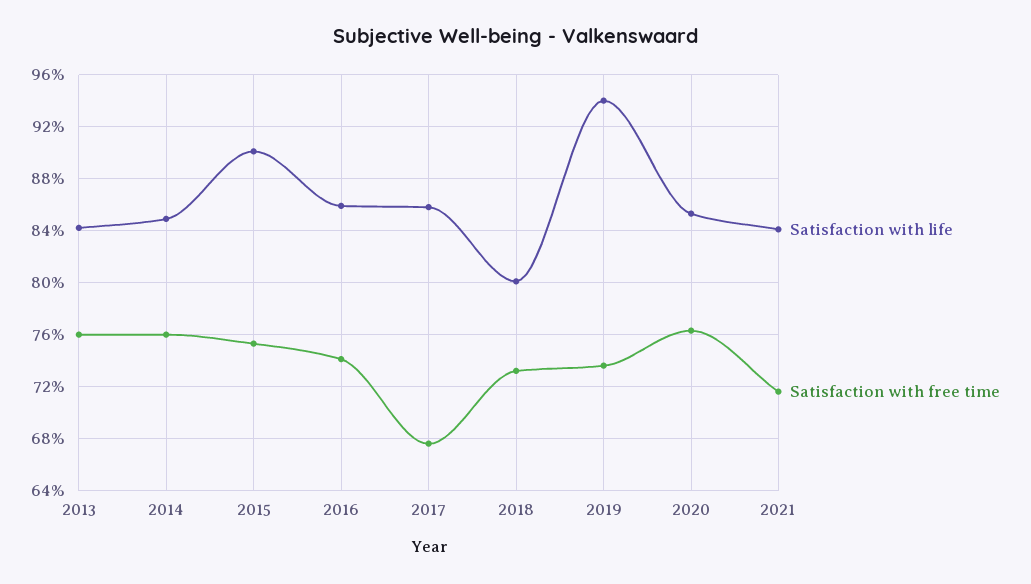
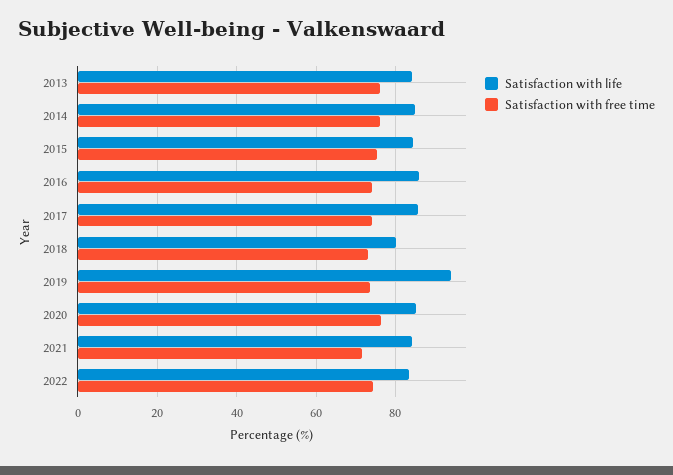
Satisfaction with life, 2015: 90 -> 84
Satisfaction with free time, 2017: 67.5 -> 74
Satisfaction with life, 2022: none -> 84
Satisfaction with free time, 2022: none -> 74

